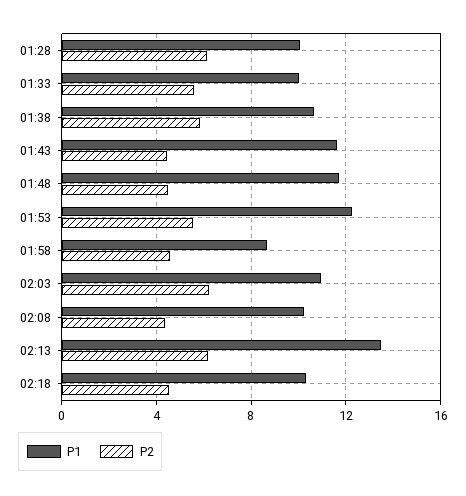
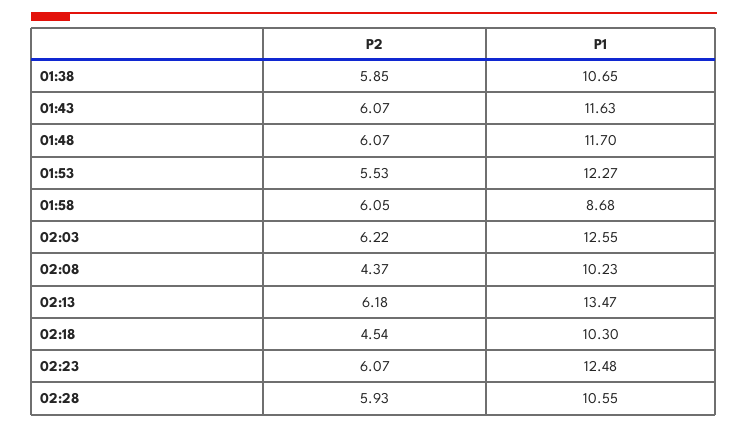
P1, 01:28: 10 -> none
P2, 01:28: 6 -> none
P1, 01:33: 10 -> none
P2, 01:33: 5.5 -> none
P2, 01:43: 4.5 -> 6.07
P2, 01:48: 4.5 -> 6.07
P2, 01:58: 4.5 -> 6.05
P1, 02:03: 11 -> 12.55
P2, 02:23: none -> 6.07
P1, 02:23: none -> 12.48
P2, 02:28: none -> 5.93
P1, 02:28: none -> 10.55

